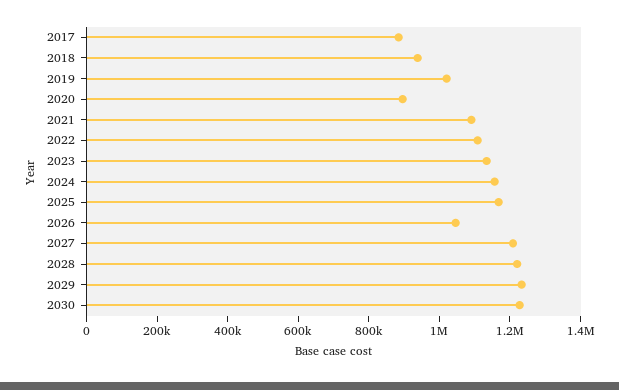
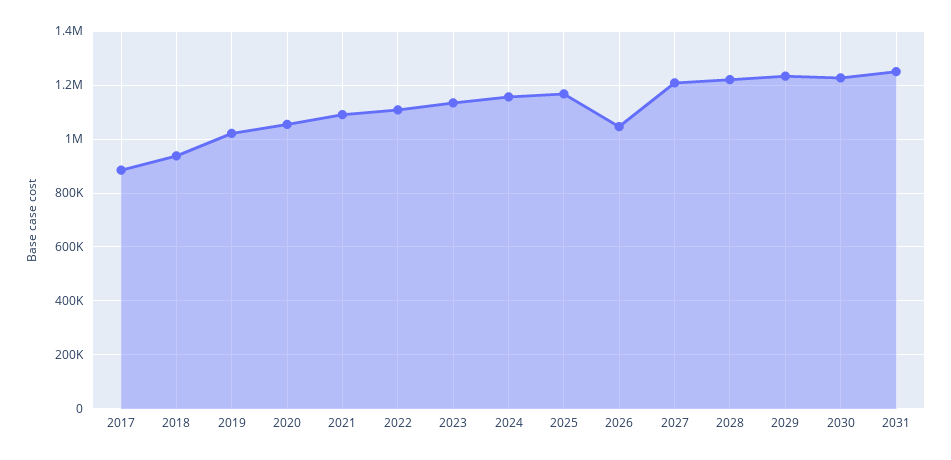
2020: 900000 -> 1050000
2031: none -> 1250000

